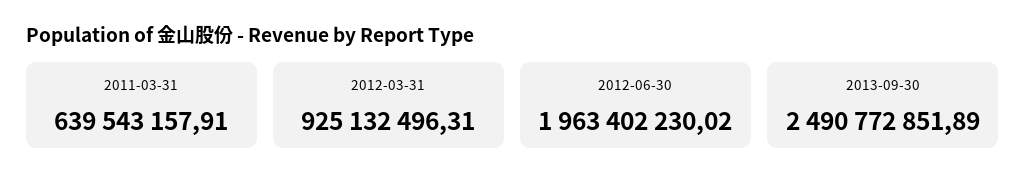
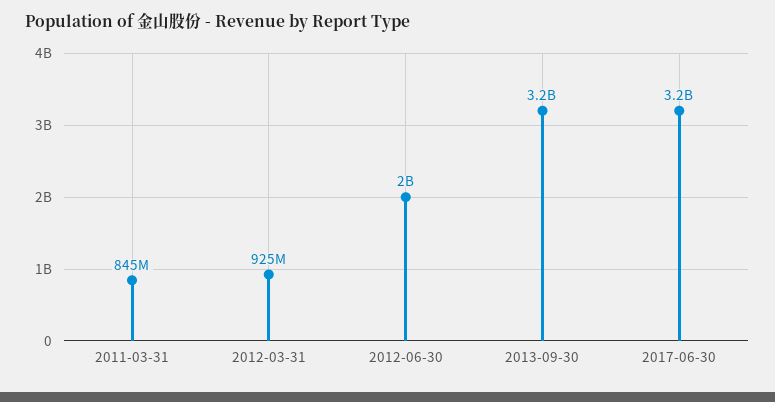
2011-03-31: 639543157.91 -> 845000000
2013-09-30: 2490772851.89 -> 3200000000
2017-06-30: none -> 3200000000

